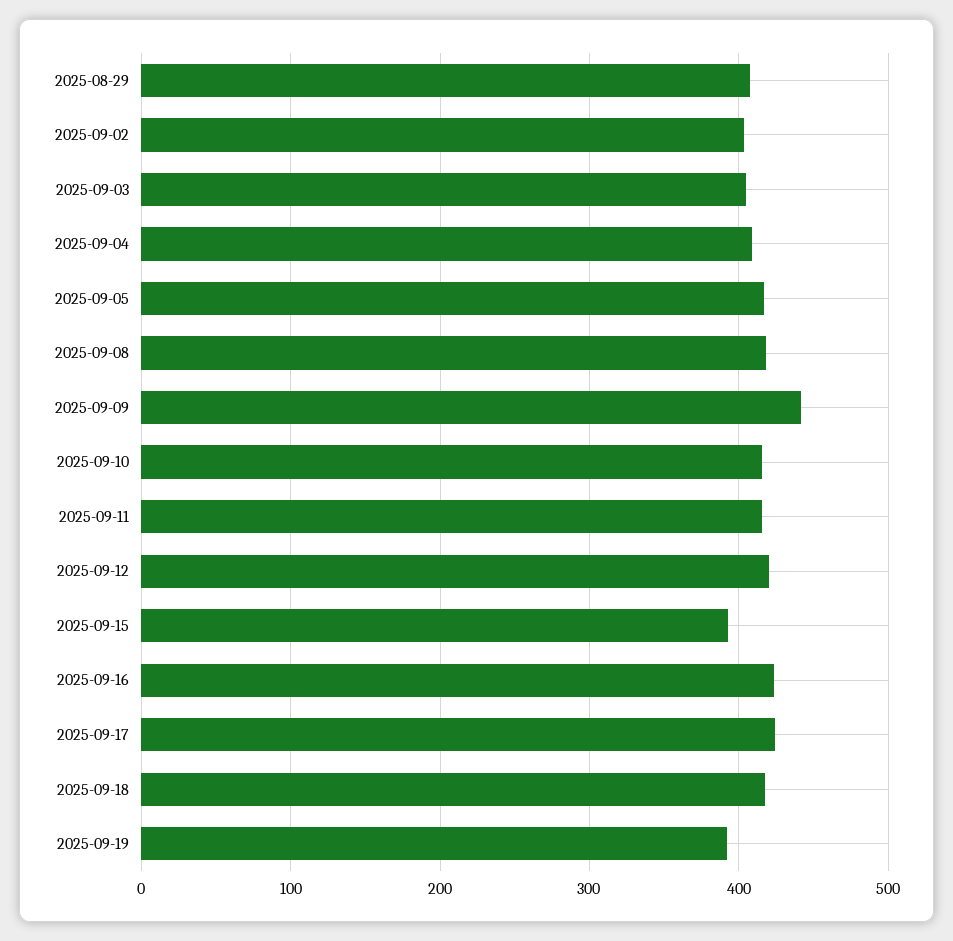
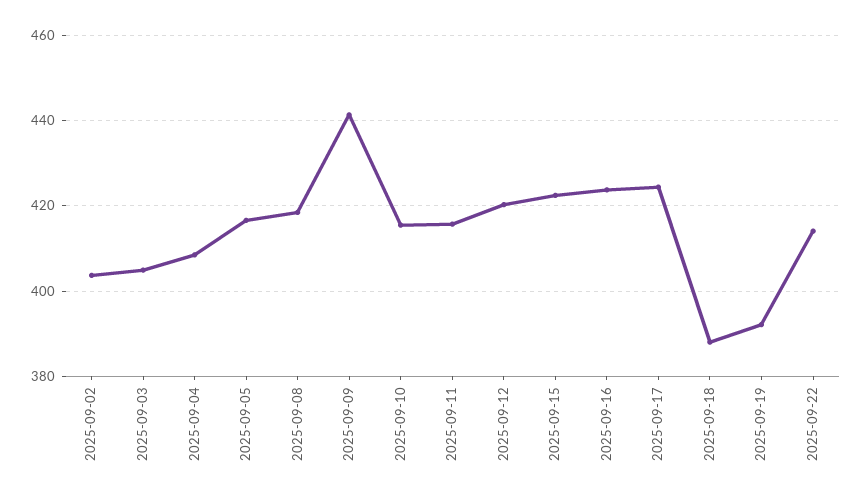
2025-08-29: 410 -> none
2025-09-15: 390 -> 422
2025-09-18: 420 -> 388
2025-09-22: none -> 414

